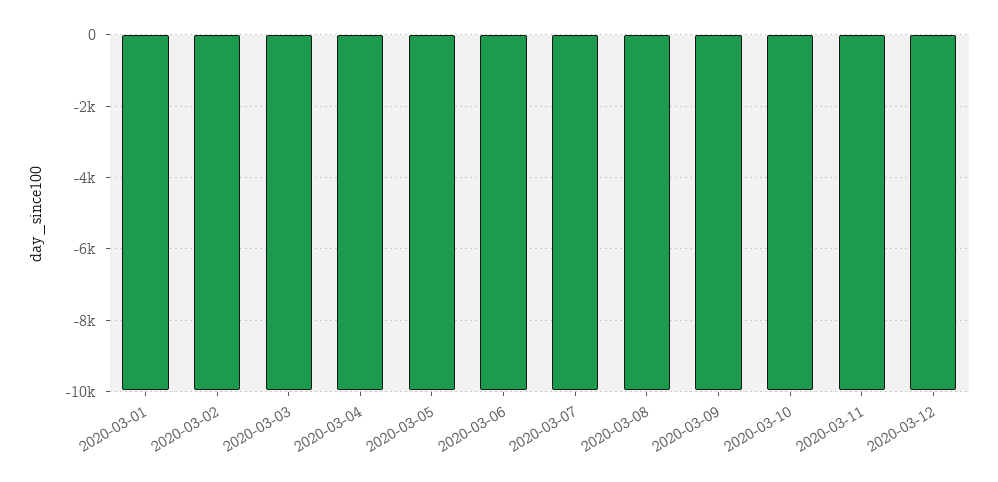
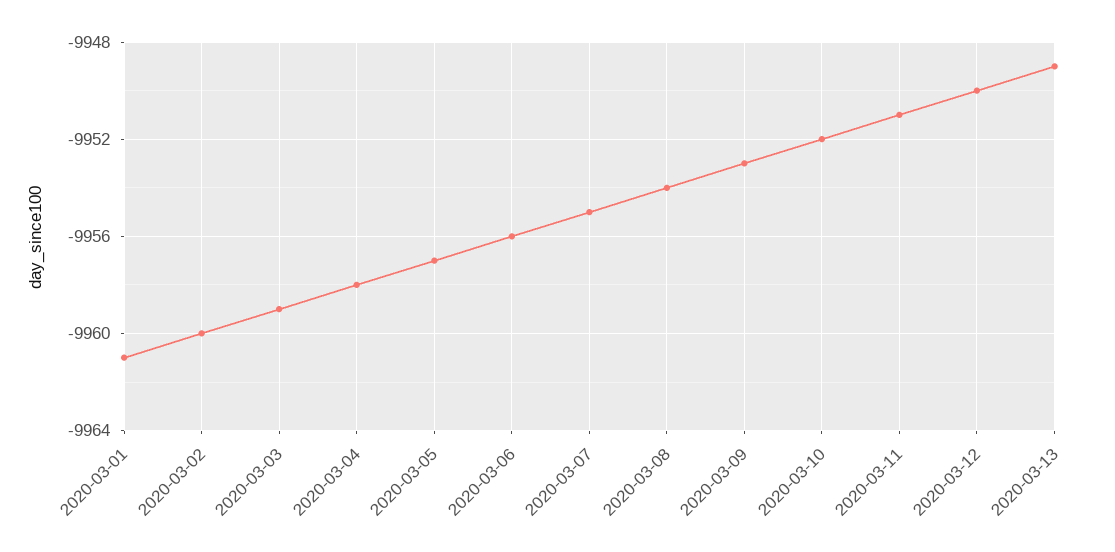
2020-03-13: none -> -9949

